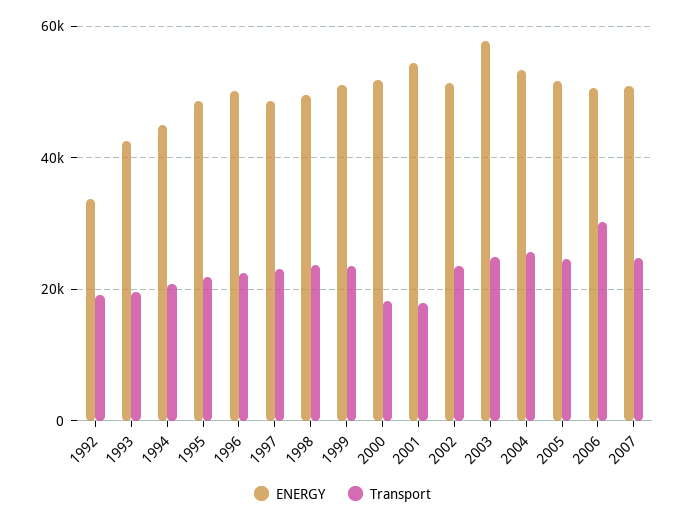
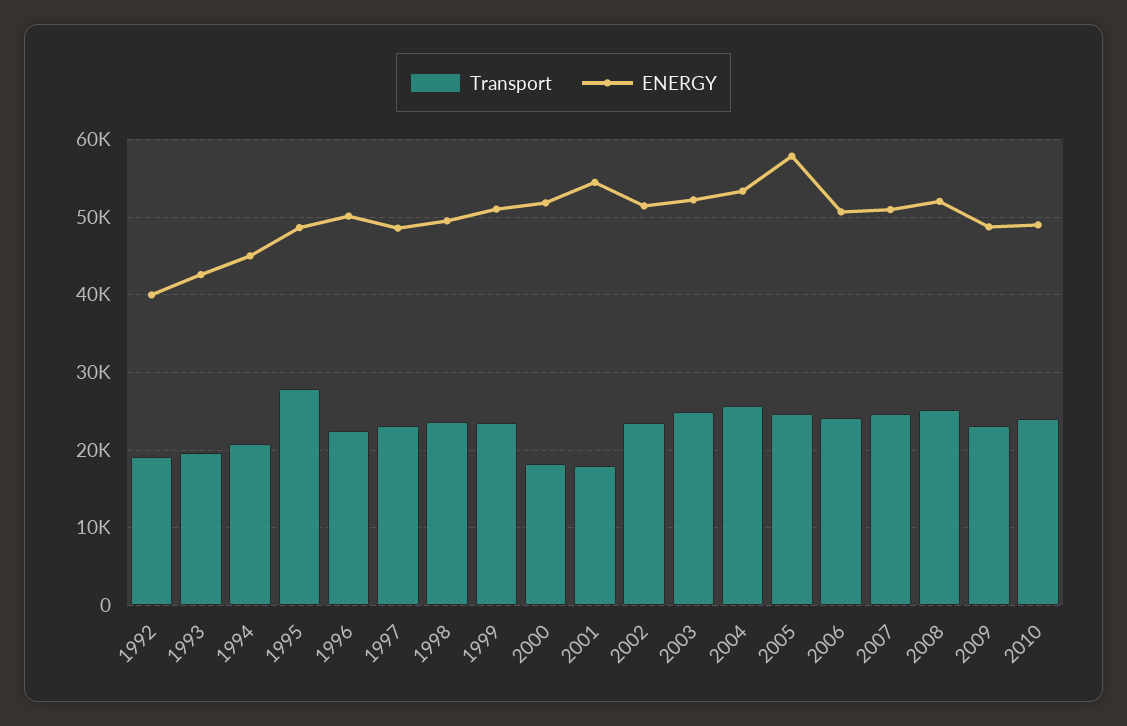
ENERGY, 1992: 34000 -> 40000
Transport, 1995: 22000 -> 28000
ENERGY, 2003: 58000 -> 52000
ENERGY, 2005: 52000 -> 58000
Transport, 2006: 30000 -> 24000
Transport, 2008: none -> 25000
ENERGY, 2008: none -> 52000
Transport, 2009: none -> 23000
ENERGY, 2009: none -> 49000
Transport, 2010: none -> 24000
ENERGY, 2010: none -> 49000

